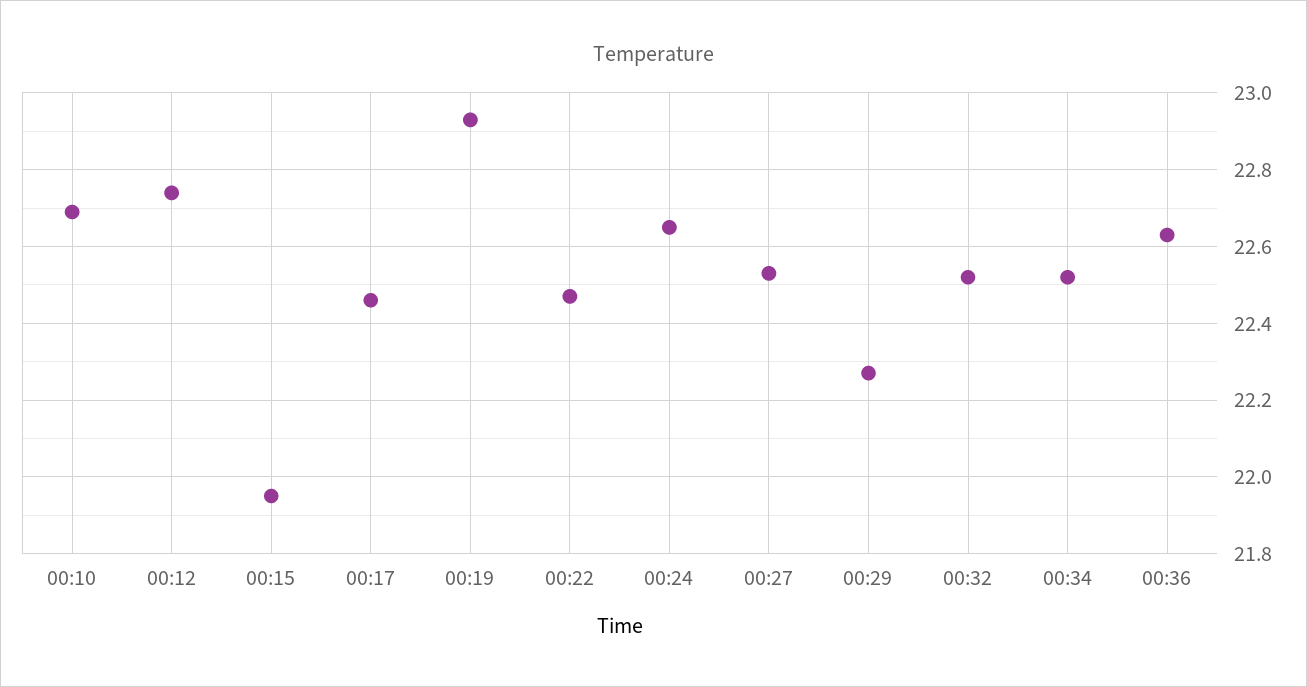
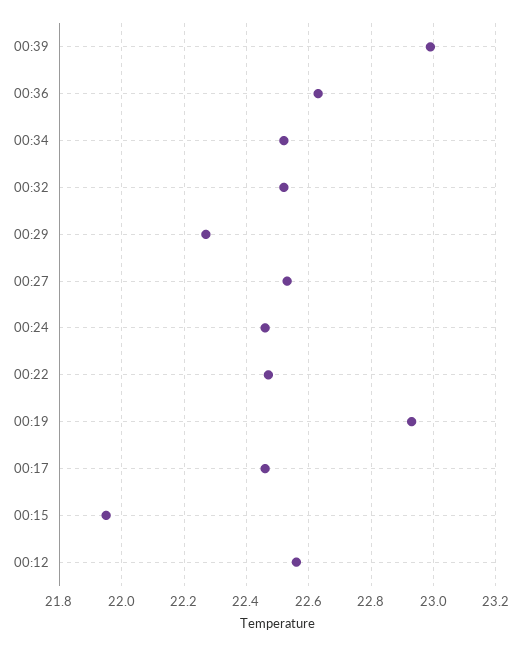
00:10: 22.7 -> none
00:12: 22.75 -> 22.55
00:24: 22.65 -> 22.45
00:39: none -> 23

